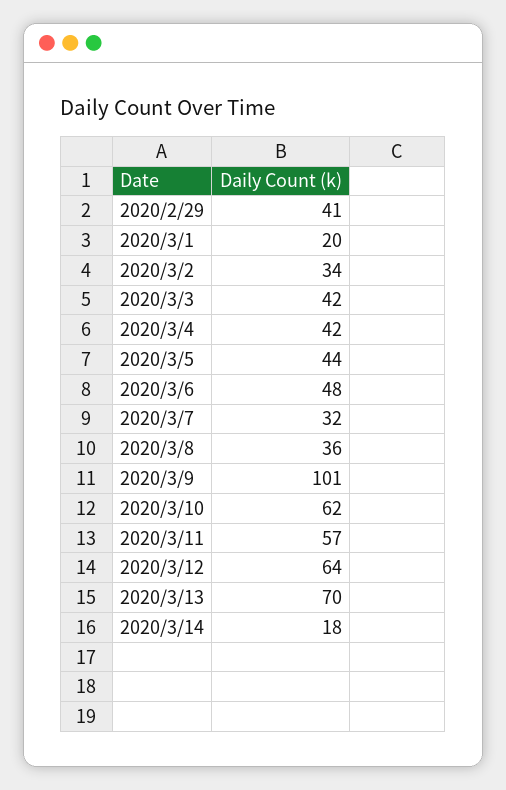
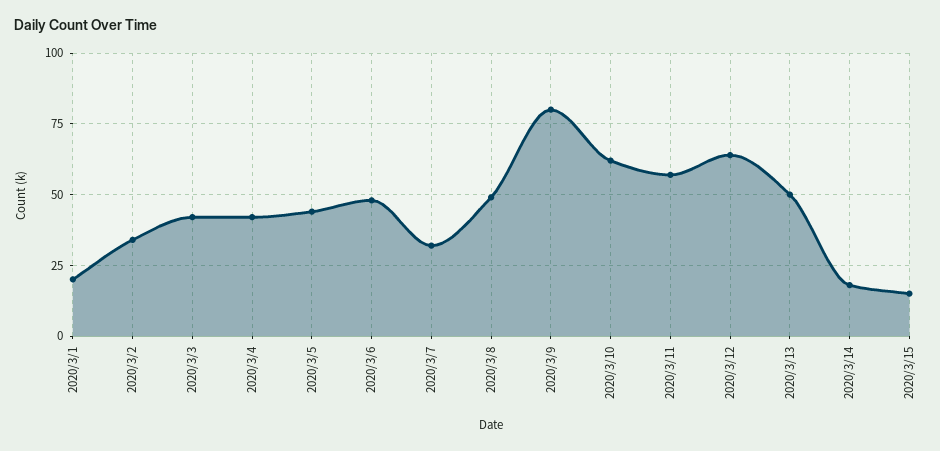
2020/2/29: 41 -> none
2020/3/8: 36 -> 50
2020/3/9: 101 -> 80
2020/3/13: 70 -> 50
2020/3/15: none -> 15

